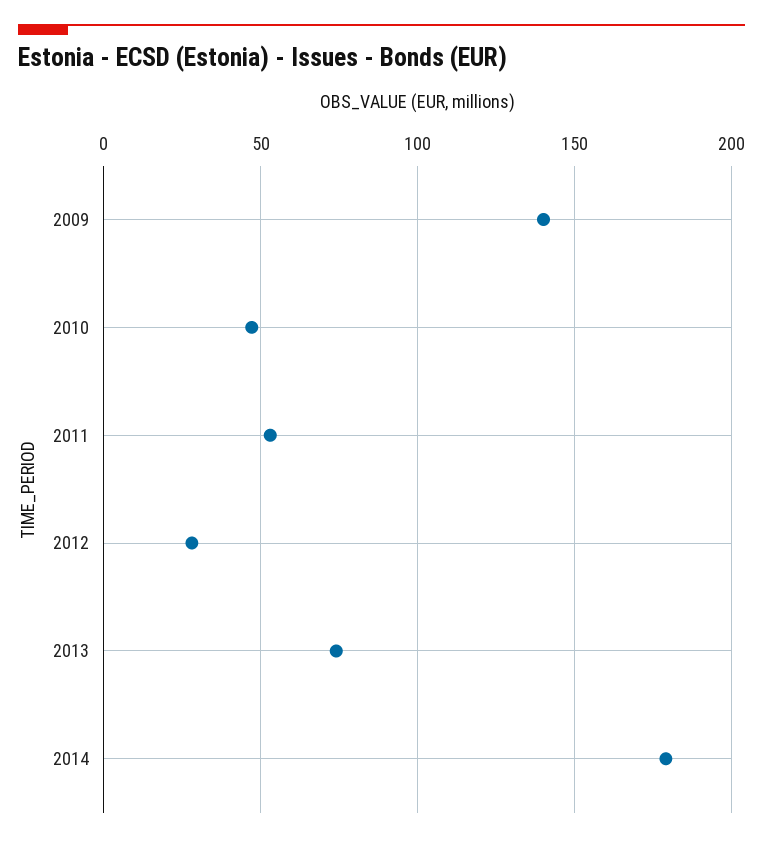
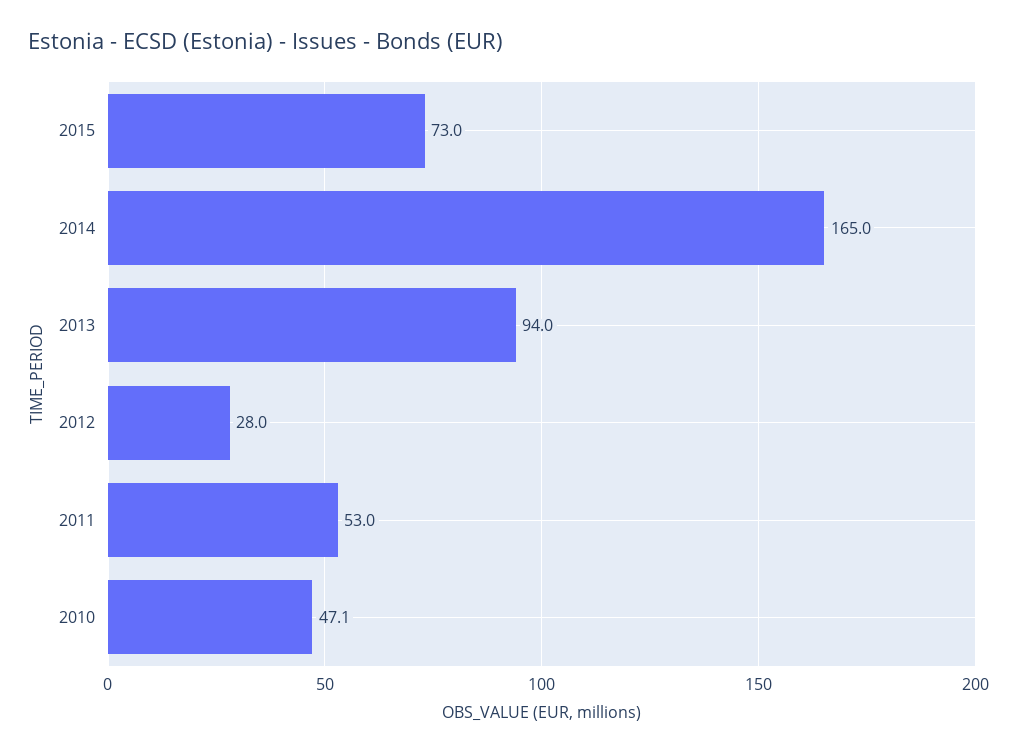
2009: 140 -> none
2013: 75 -> 94
2014: 180 -> 165
2015: none -> 73

